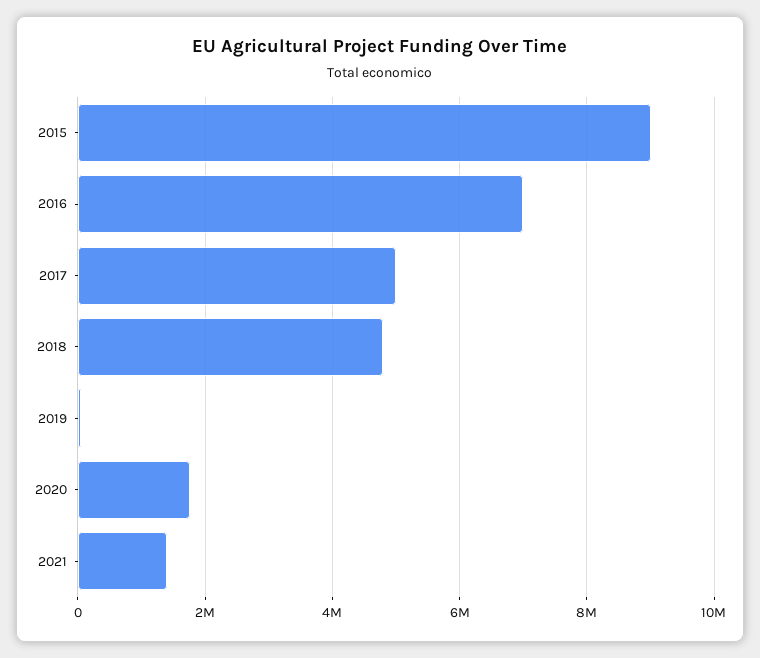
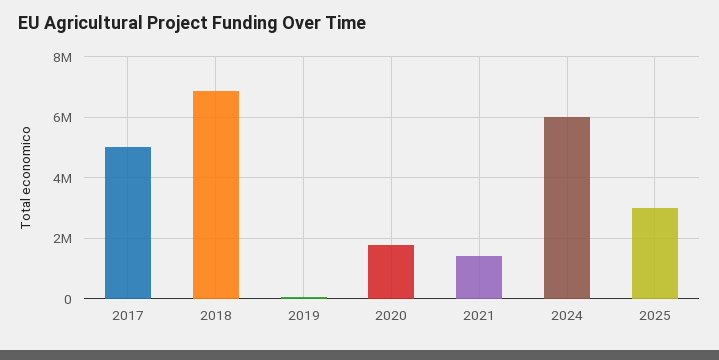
2015: 9000000 -> none
2016: 7000000 -> none
2018: 4800000 -> 6800000
2024: none -> 6000000
2025: none -> 3000000

